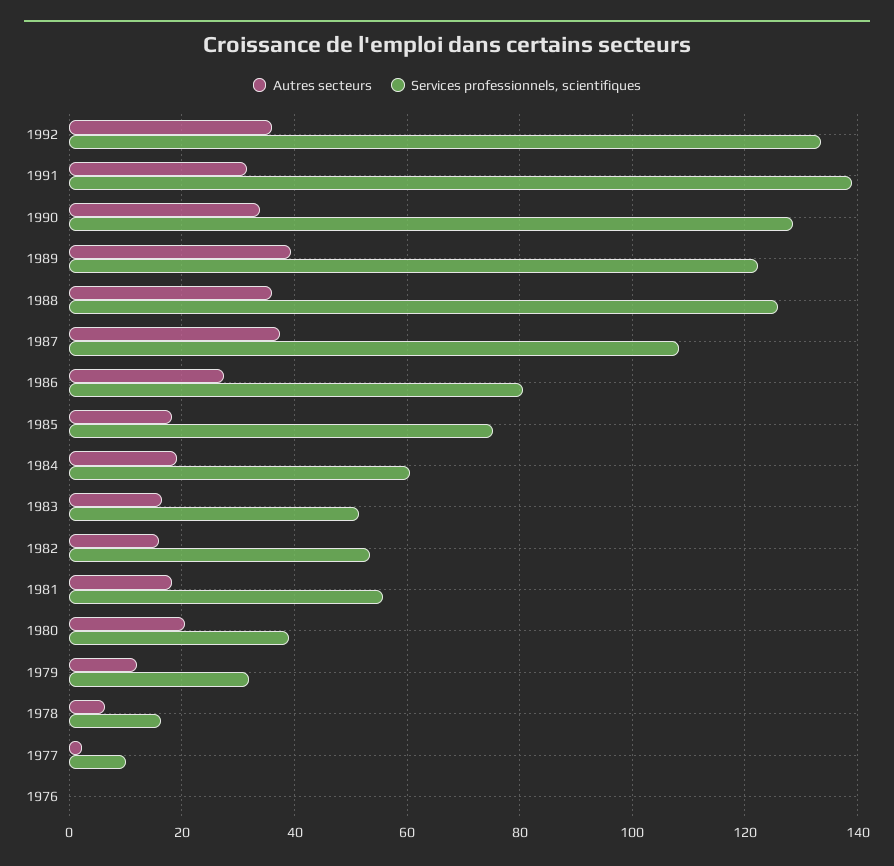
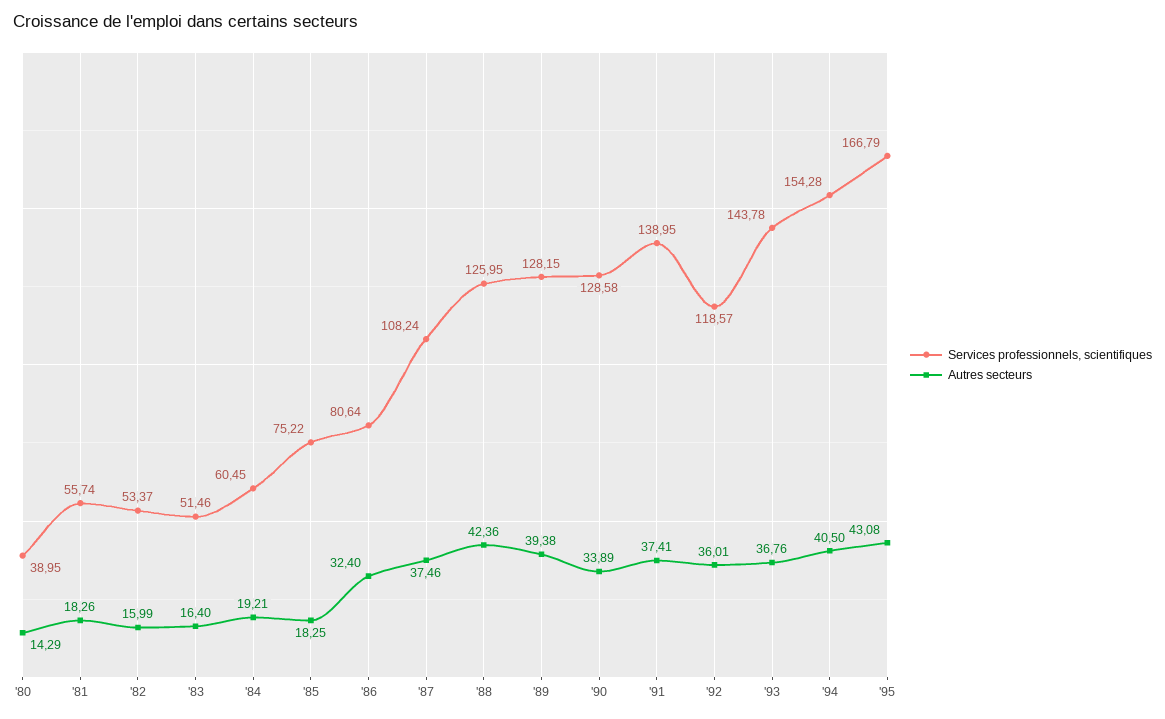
Services professionnels, scientifiques, 1992: 134 -> 118.57
Autres secteurs, 1991: 32 -> 37.41
Services professionnels, scientifiques, 1989: 122 -> 128.15
Autres secteurs, 1988: 36 -> 42.36
Autres secteurs, 1986: 28 -> 32.4
Autres secteurs, 1980: 20 -> 14.29
Autres secteurs, 1979: 12 -> none
Services professionnels, scientifiques, 1979: 32 -> none
Autres secteurs, 1978: 6 -> none
Services professionnels, scientifiques, 1978: 16 -> none
Autres secteurs, 1977: 2 -> none
Services professionnels, scientifiques, 1977: 10 -> none
Autres secteurs, 1976: 0 -> none
Services professionnels, scientifiques, 1976: 0 -> none
Services professionnels, scientifiques, '93: none -> 143.78
Autres secteurs, '93: none -> 36.76
Services professionnels, scientifiques, '94: none -> 154.28
Autres secteurs, '94: none -> 40.5
Services professionnels, scientifiques, '95: none -> 166.79
Autres secteurs, '95: none -> 43.08

